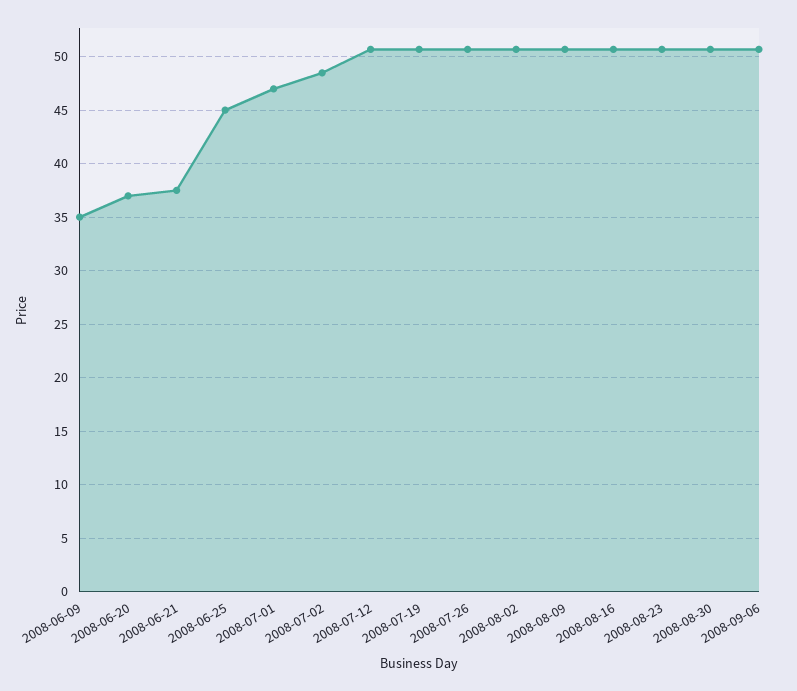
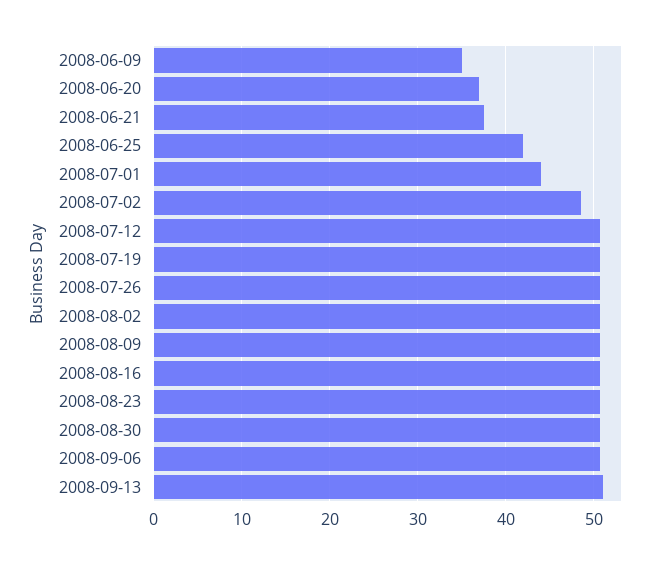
2008-06-25: 45 -> 42
2008-07-01: 47 -> 44
2008-09-13: none -> 51

